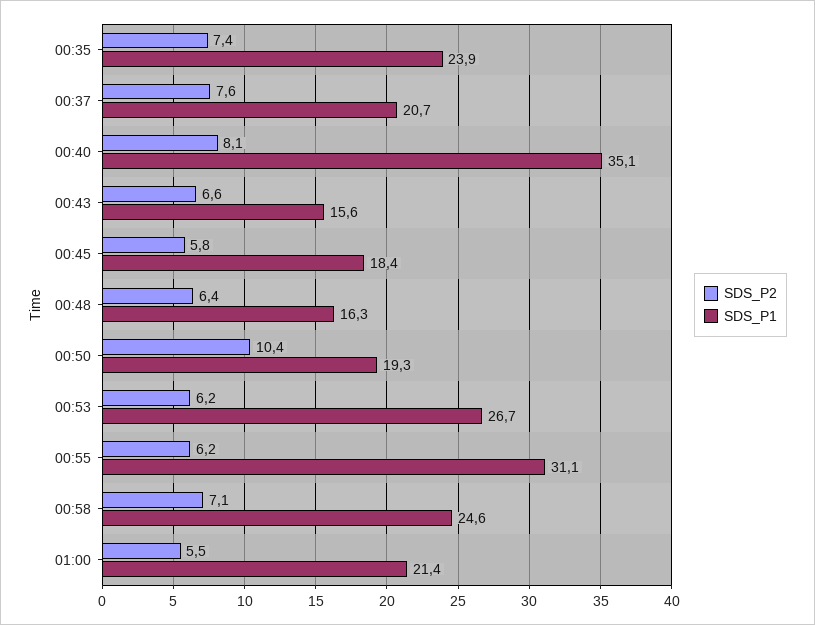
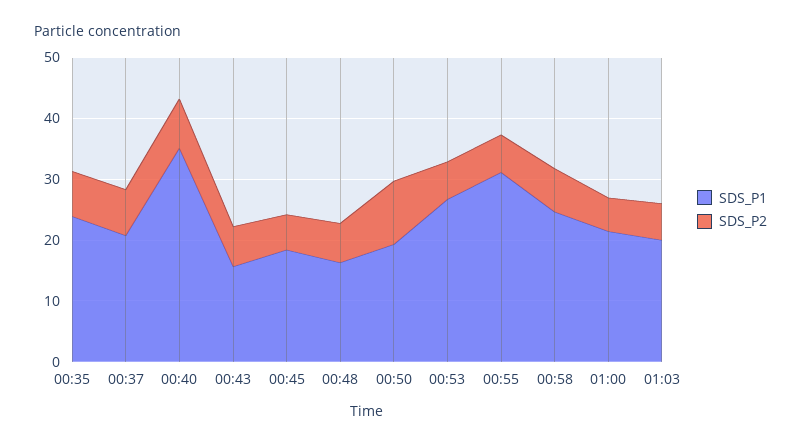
SDS_P1, 01:03: none -> 20
SDS_P2, 01:03: none -> 6

